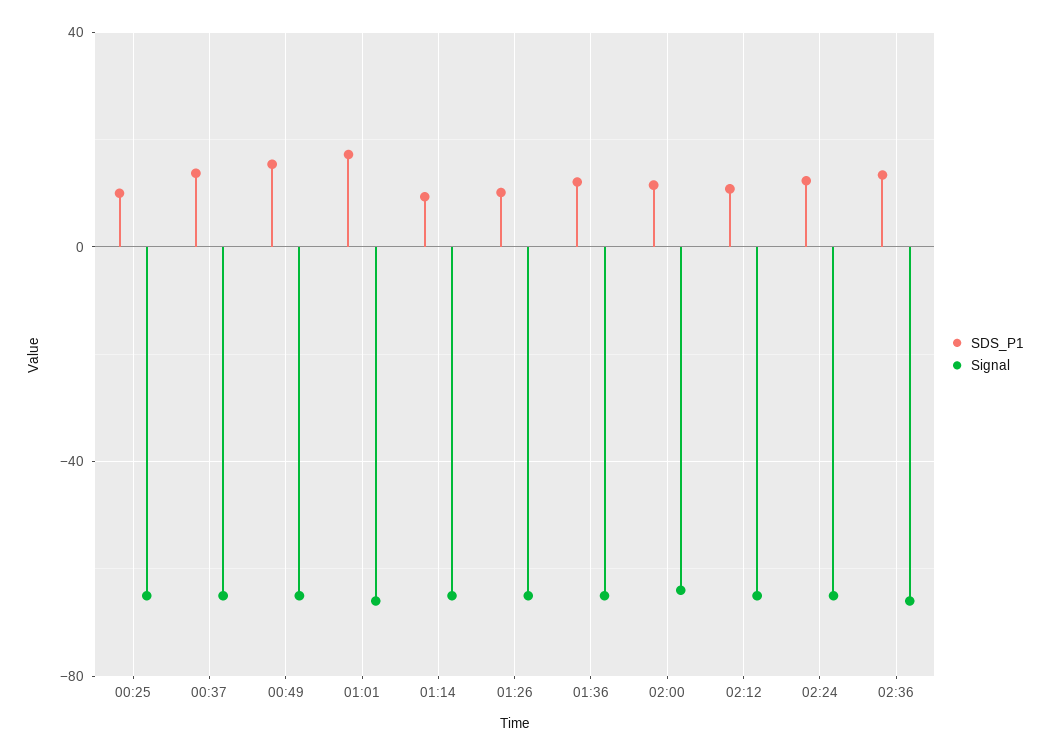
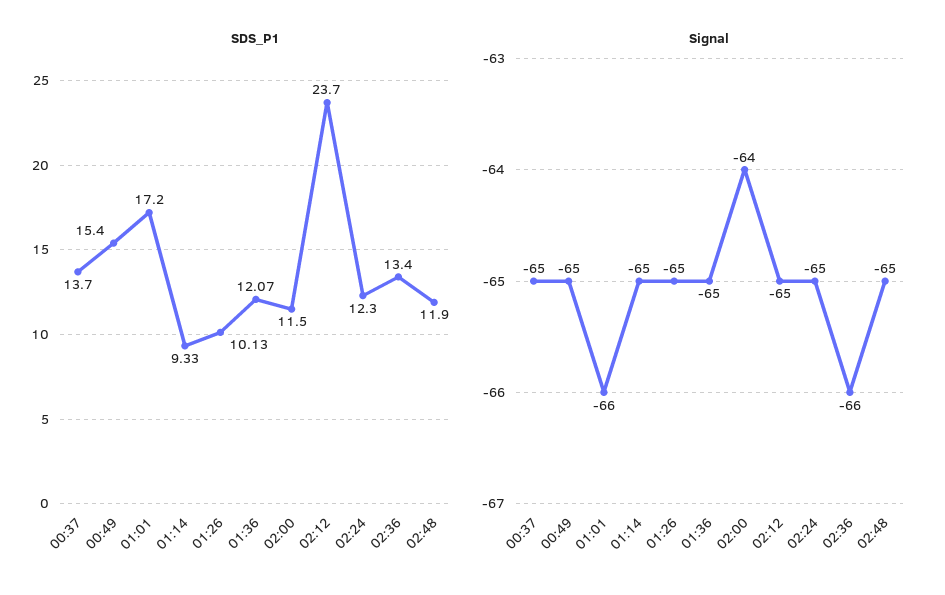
SDS_P1, 00:25: 10 -> none
Signal, 00:25: -65 -> none
SDS_P1, 02:12: 10 -> 23.7
SDS_P1, 02:48: none -> 11.9
Signal, 02:48: none -> -65

